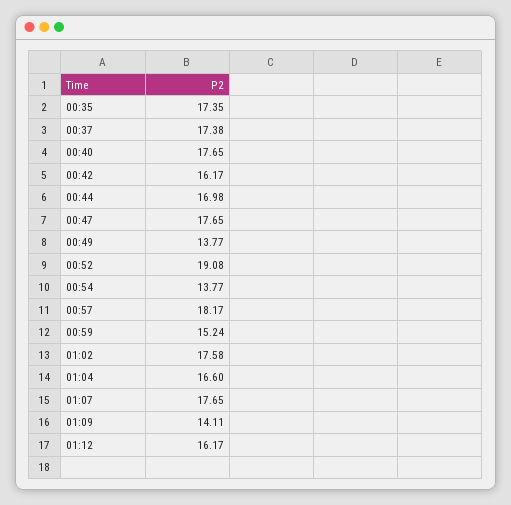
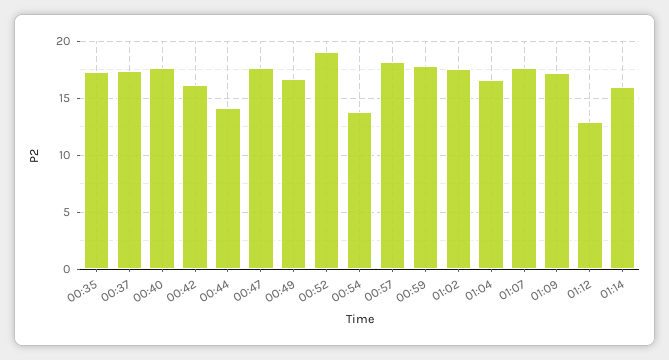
00:44: 16.98 -> 14
00:49: 13.77 -> 17
00:59: 15.24 -> 18
01:09: 14.11 -> 17
01:12: 16.17 -> 13
01:14: none -> 16

